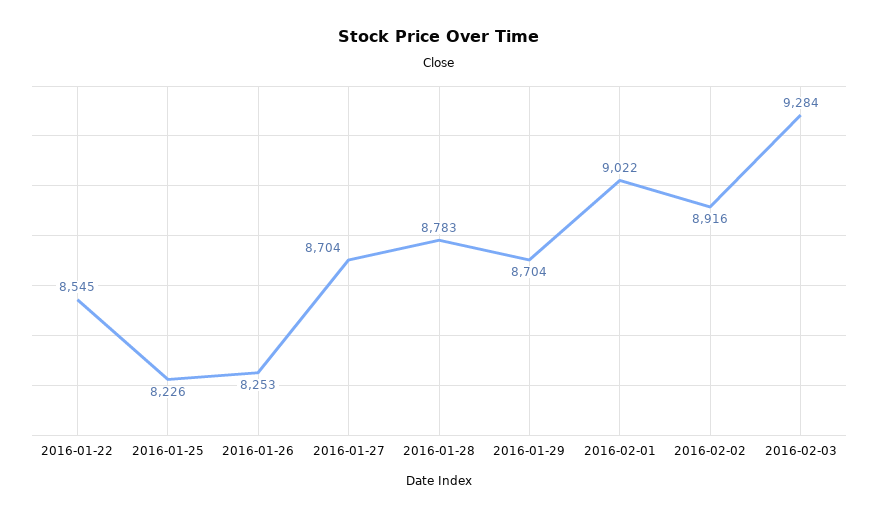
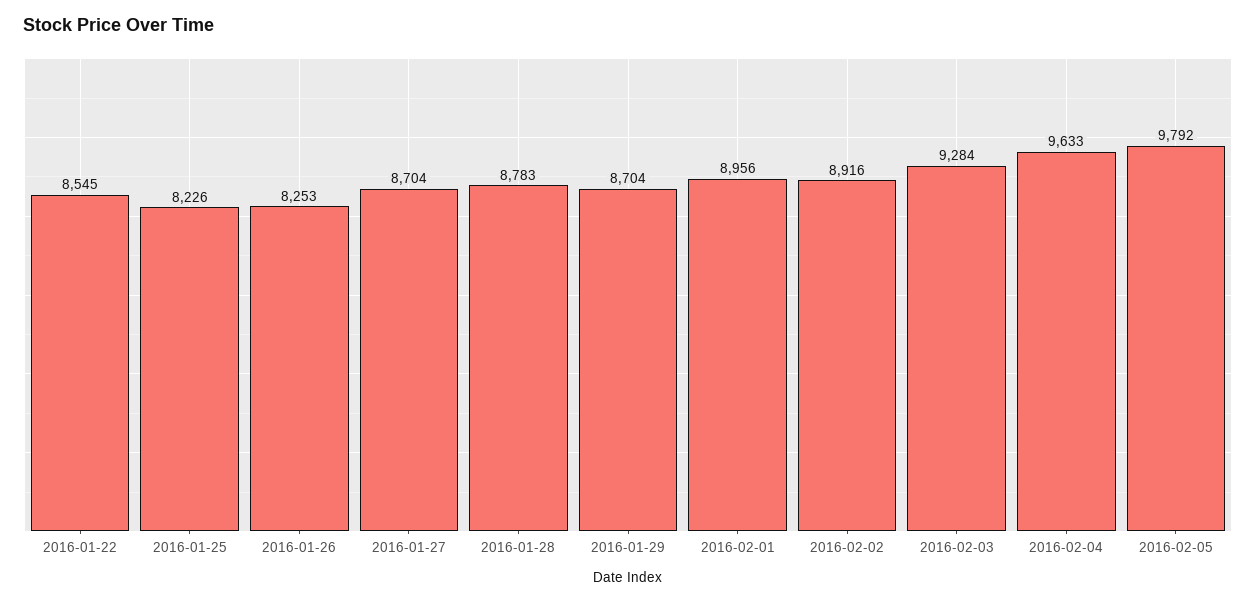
2016-02-01: 9022 -> 8956
2016-02-04: none -> 9633
2016-02-05: none -> 9792

